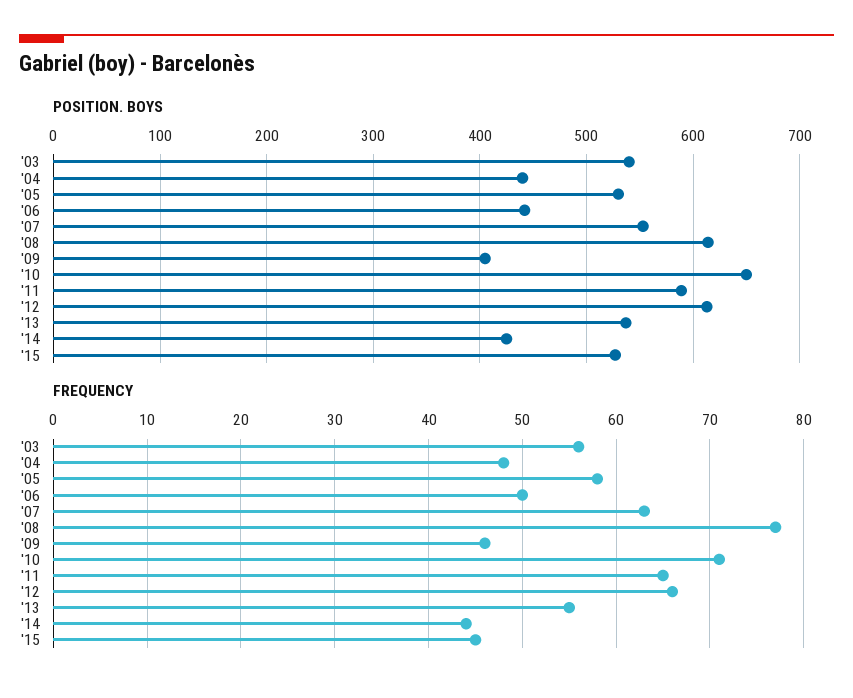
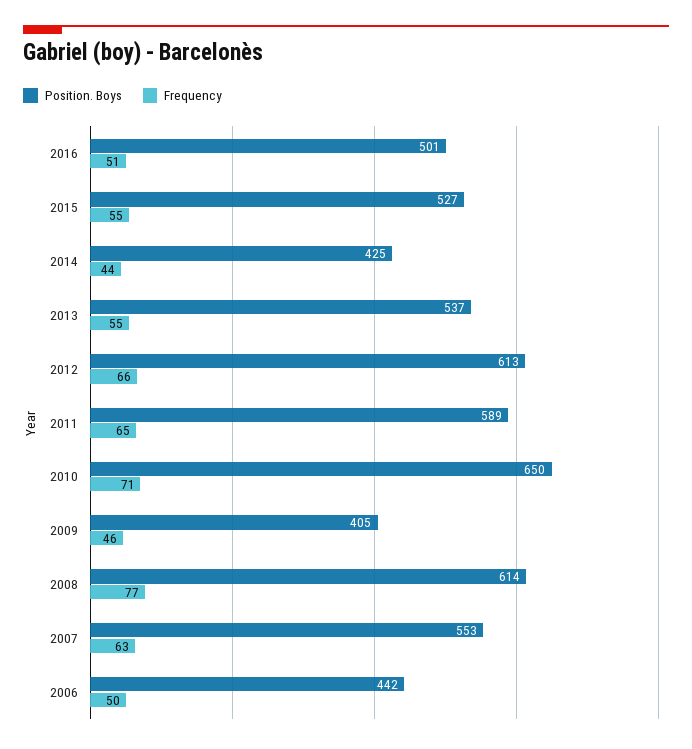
POSITION. BOYS, '03: 540 -> none
POSITION. BOYS, '04: 440 -> none
POSITION. BOYS, '05: 530 -> none
FREQUENCY, '03: 56 -> none
FREQUENCY, '04: 48 -> none
FREQUENCY, '05: 58 -> none
FREQUENCY, '15: 45 -> 55
POSITION. BOYS, 2016: none -> 501
FREQUENCY, 2016: none -> 51

